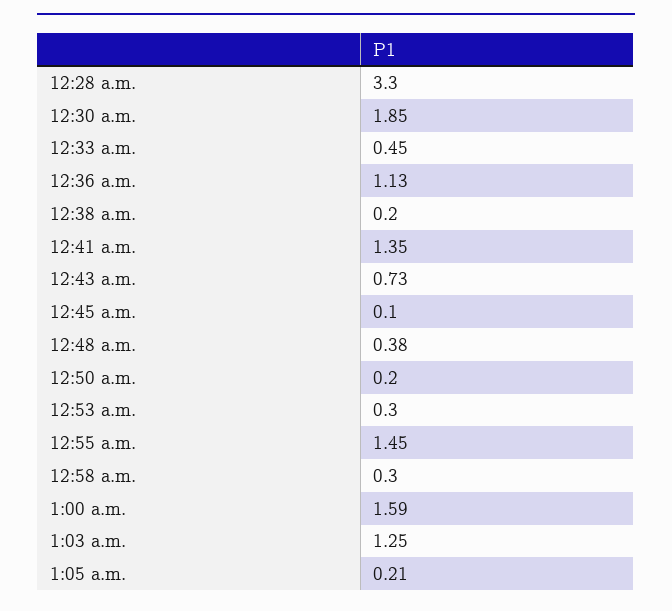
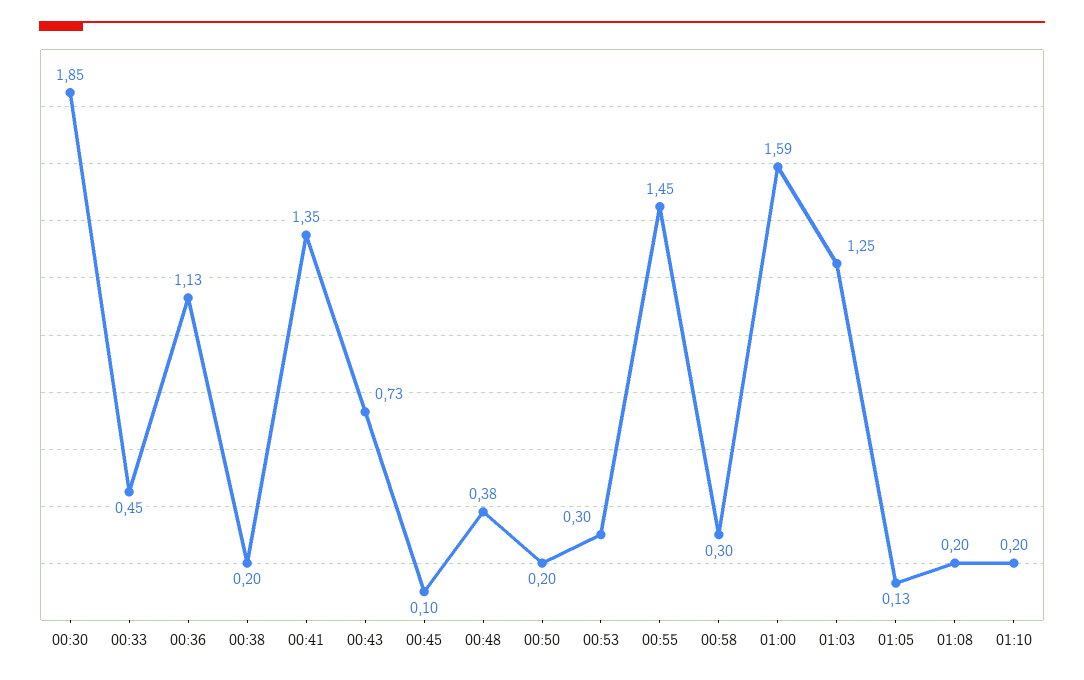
12:28 a.m.: 3.3 -> none
1:05 a.m.: 0.21 -> 0.13
01:08: none -> 0.2
01:10: none -> 0.2

